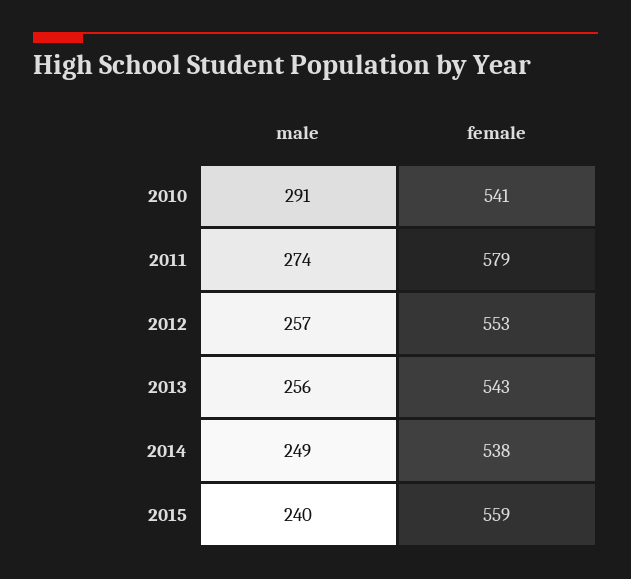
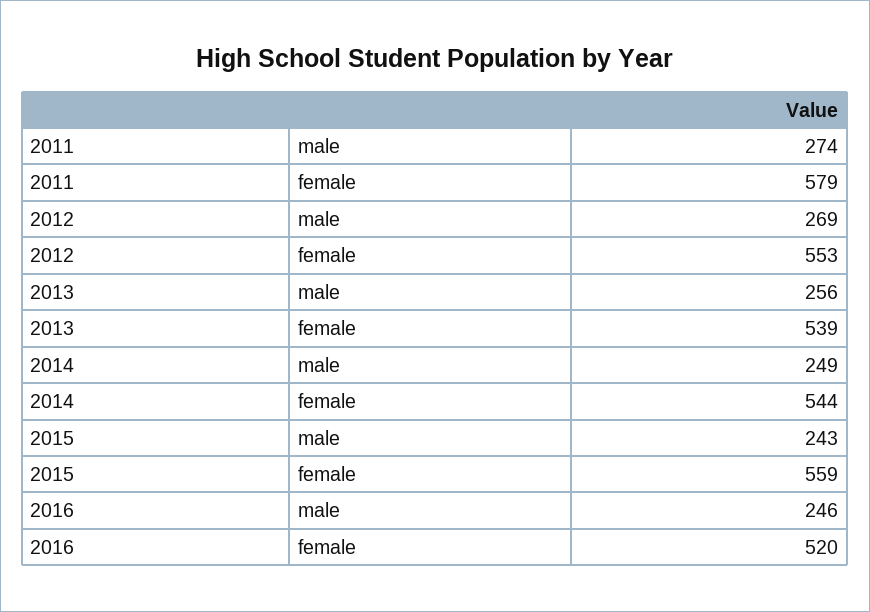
male, 2010: 291 -> none
female, 2010: 541 -> none
male, 2012: 257 -> 269
female, 2013: 543 -> 539
female, 2014: 538 -> 544
male, 2015: 240 -> 243
male, 2016: none -> 246
female, 2016: none -> 520

